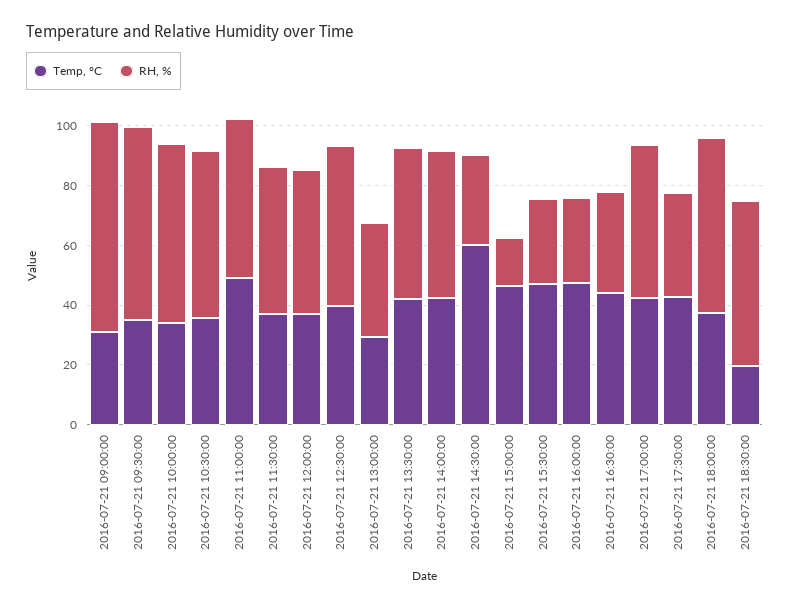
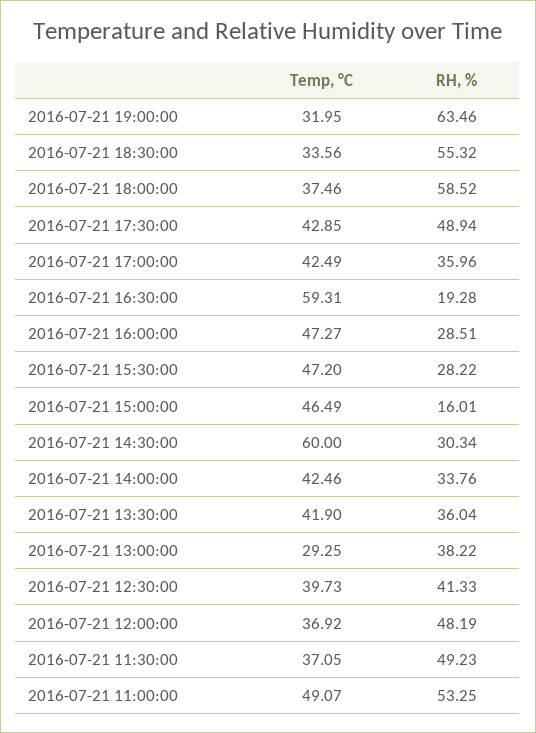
Temp, °C, 2016-07-21 09:00:00: 30 -> none
RH, %, 2016-07-21 09:00:00: 70 -> none
Temp, °C, 2016-07-21 09:30:00: 35 -> none
RH, %, 2016-07-21 09:30:00: 65 -> none
Temp, °C, 2016-07-21 10:00:00: 35 -> none
RH, %, 2016-07-21 10:00:00: 60 -> none
Temp, °C, 2016-07-21 10:30:00: 35 -> none
RH, %, 2016-07-21 10:30:00: 55 -> none
RH, %, 2016-07-21 12:30:00: 55 -> 41.33
RH, %, 2016-07-21 13:30:00: 50 -> 36.04
RH, %, 2016-07-21 14:00:00: 50 -> 33.76
Temp, °C, 2016-07-21 16:30:00: 45 -> 59.31
RH, %, 2016-07-21 16:30:00: 35 -> 19.28
RH, %, 2016-07-21 17:00:00: 50 -> 35.96
RH, %, 2016-07-21 17:30:00: 35 -> 48.94
Temp, °C, 2016-07-21 18:30:00: 20 -> 33.56
Temp, °C, 2016-07-21 19:00:00: none -> 31.95
RH, %, 2016-07-21 19:00:00: none -> 63.46

